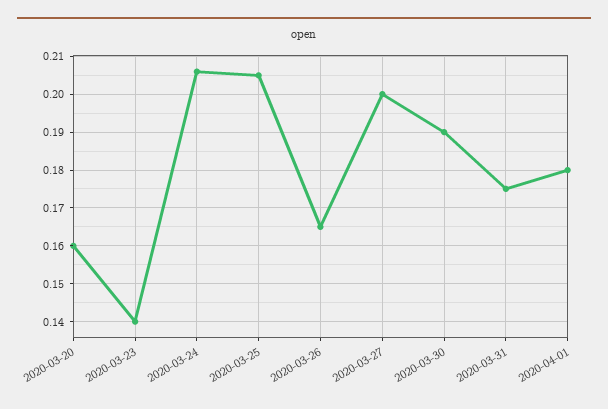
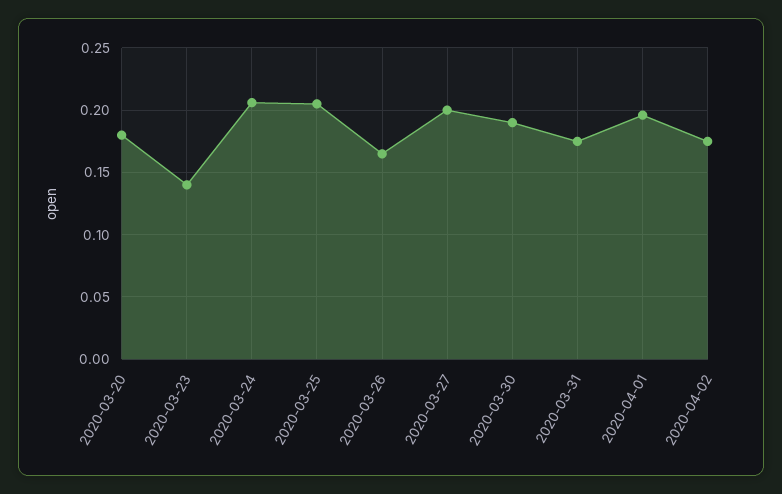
2020-03-20: 0.16 -> 0.18
2020-04-01: 0.18 -> 0.195
2020-04-02: none -> 0.175

